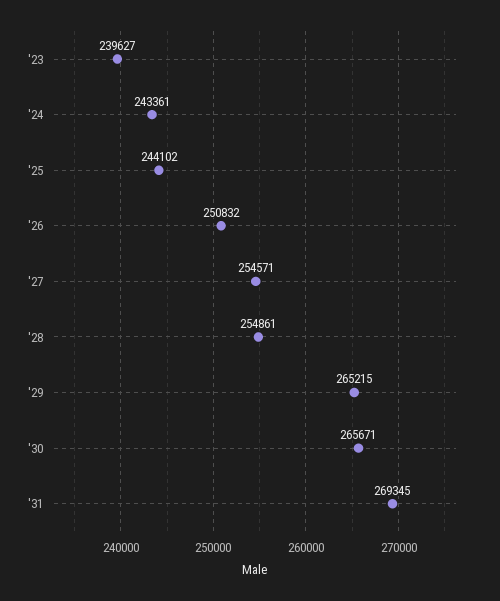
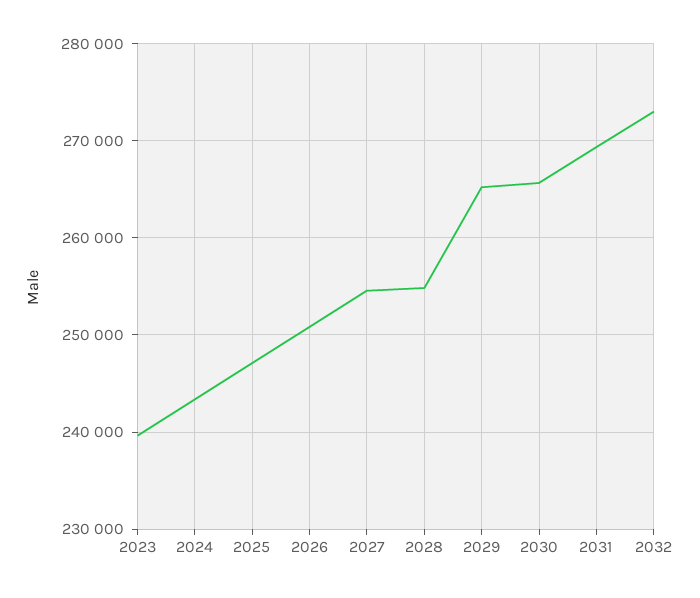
'25: 244102 -> 247000
2032: none -> 273000

